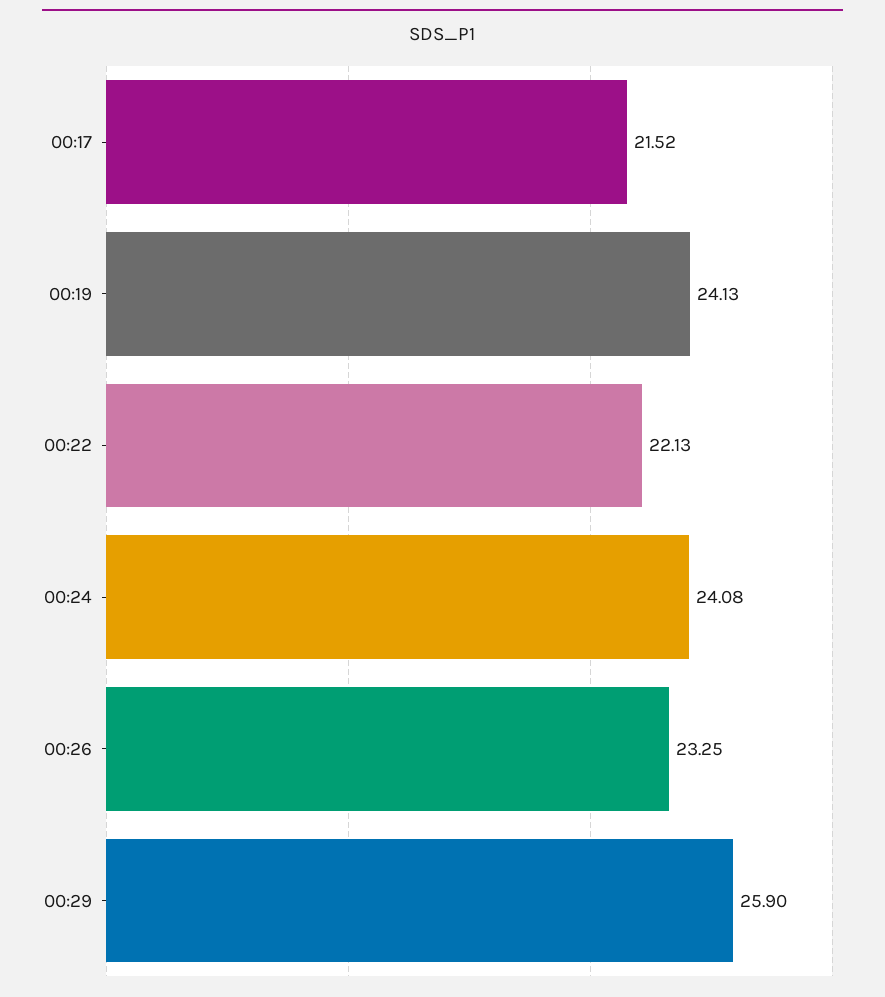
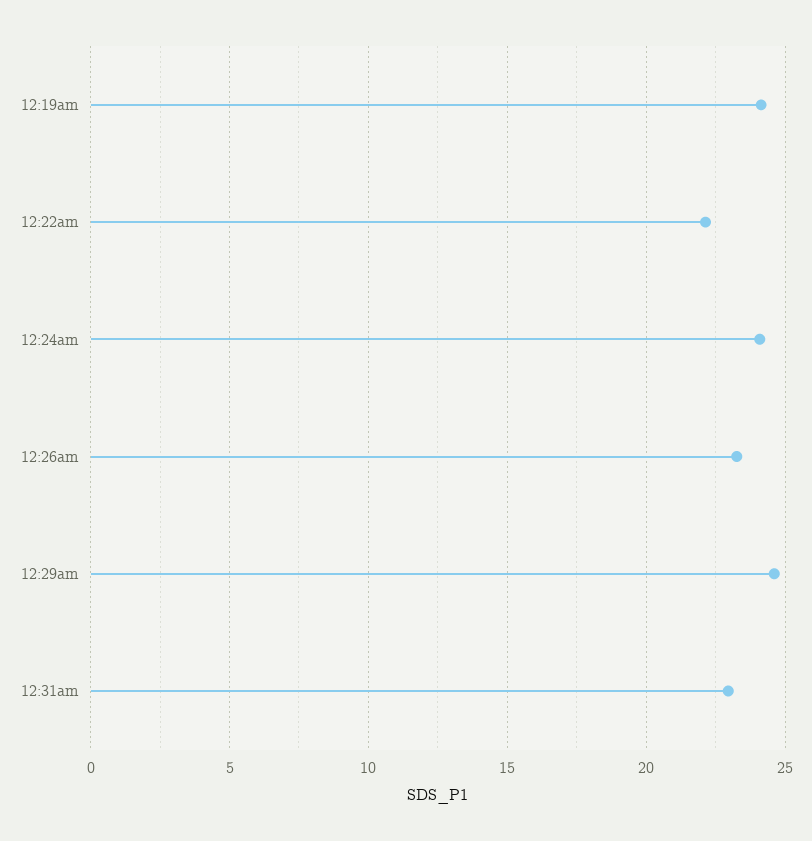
00:17: 21.52 -> none
00:29: 25.9 -> 24.5
12:31am: none -> 23

